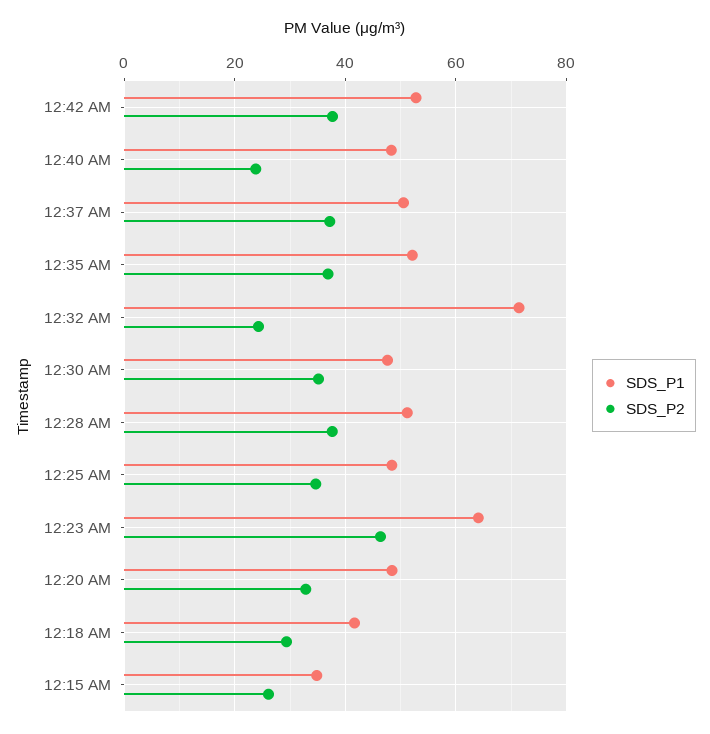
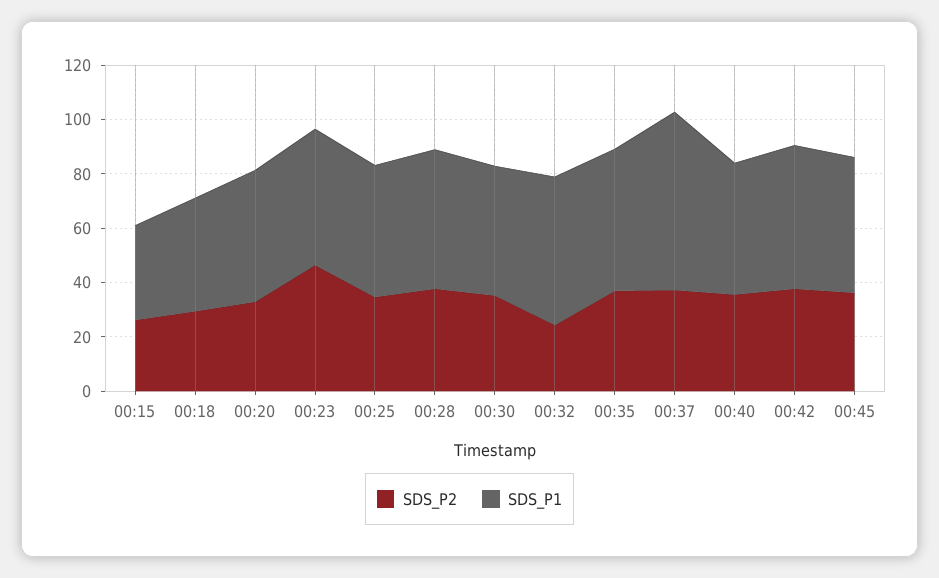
SDS_P2, 12:40 AM: 24 -> 35
SDS_P1, 12:37 AM: 50 -> 65
SDS_P1, 12:32 AM: 72 -> 55
SDS_P1, 12:23 AM: 64 -> 50
SDS_P2, 00:45: none -> 35
SDS_P1, 00:45: none -> 50

